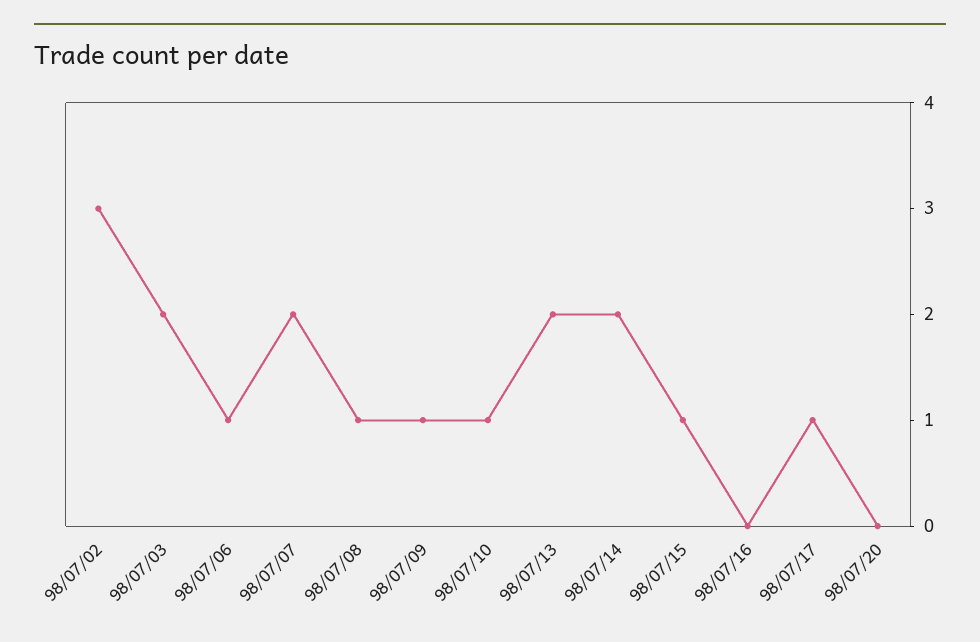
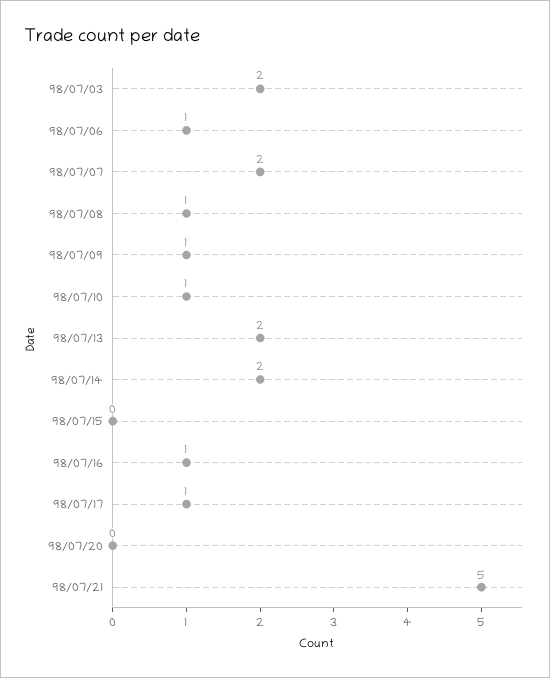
98/07/02: 3 -> none
98/07/15: 1 -> 0
98/07/16: 0 -> 1
98/07/21: none -> 5

